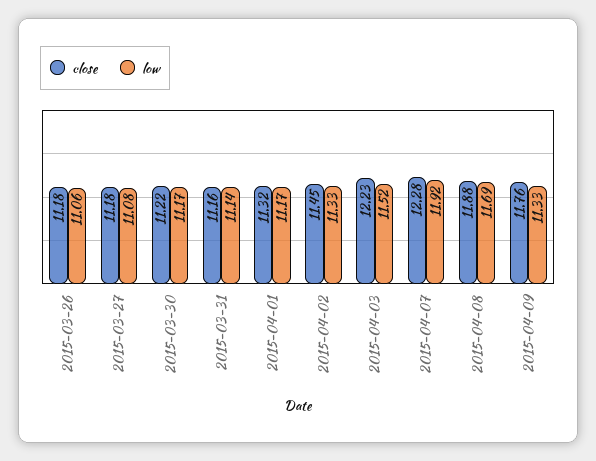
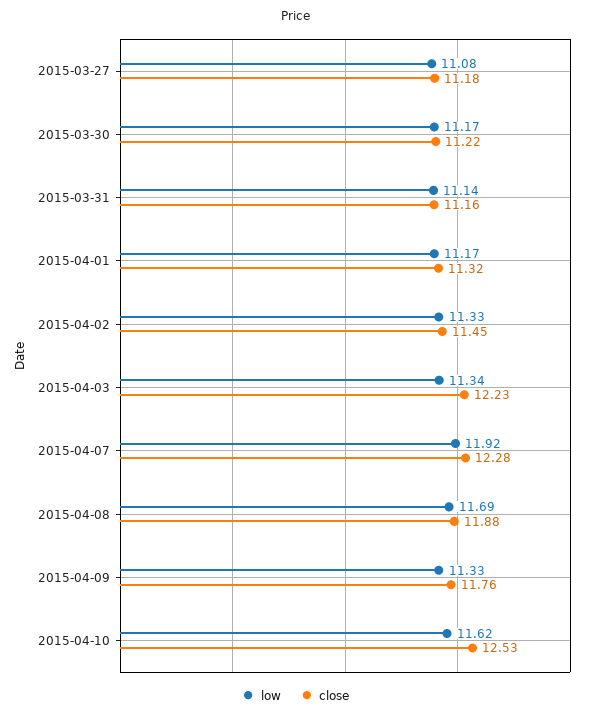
close, 2015-03-26: 11.18 -> none
low, 2015-03-26: 11.06 -> none
low, 2015-04-03: 11.52 -> 11.34
low, 2015-04-10: none -> 11.62
close, 2015-04-10: none -> 12.53

